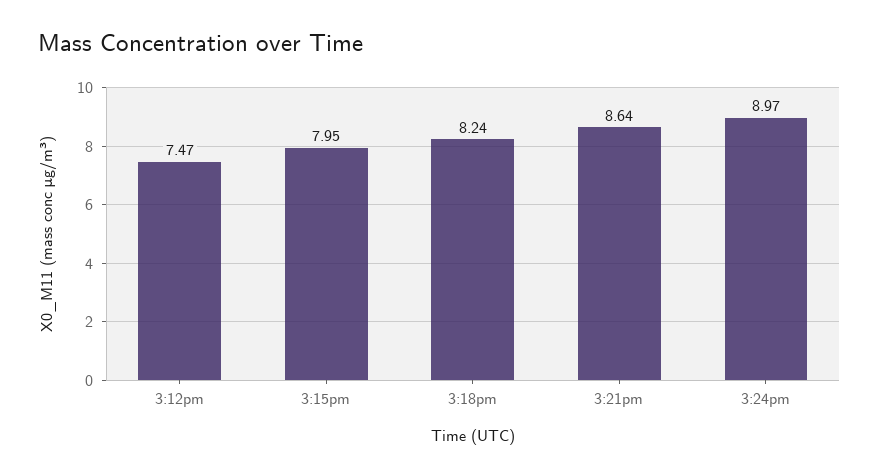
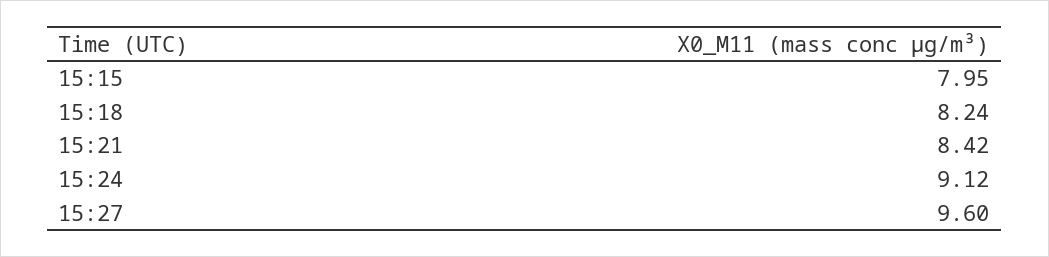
3:12pm: 7.47 -> none
3:21pm: 8.64 -> 8.42
3:24pm: 8.97 -> 9.12
15:27: none -> 9.6

